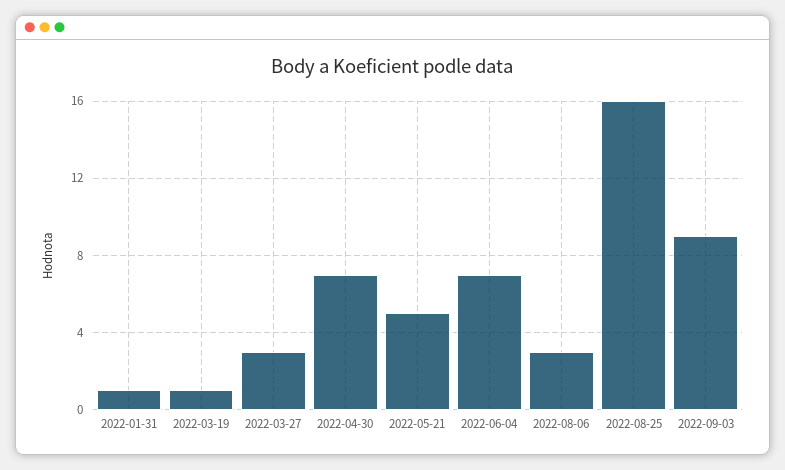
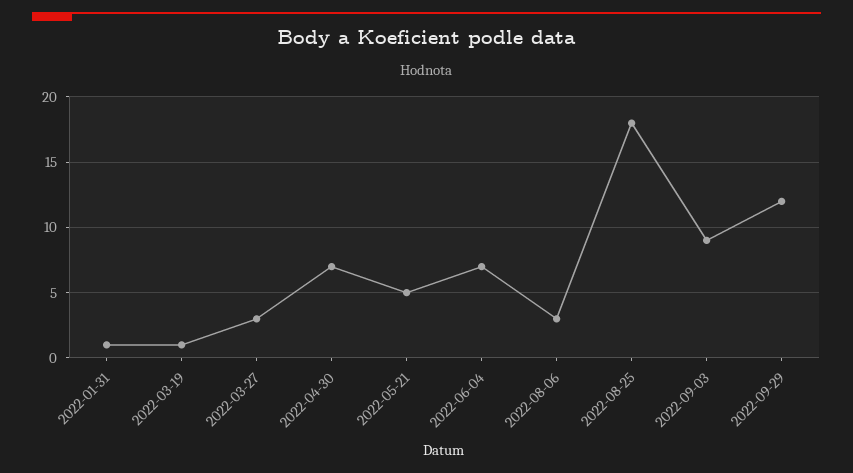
2022-08-25: 16 -> 18
2022-09-29: none -> 12

